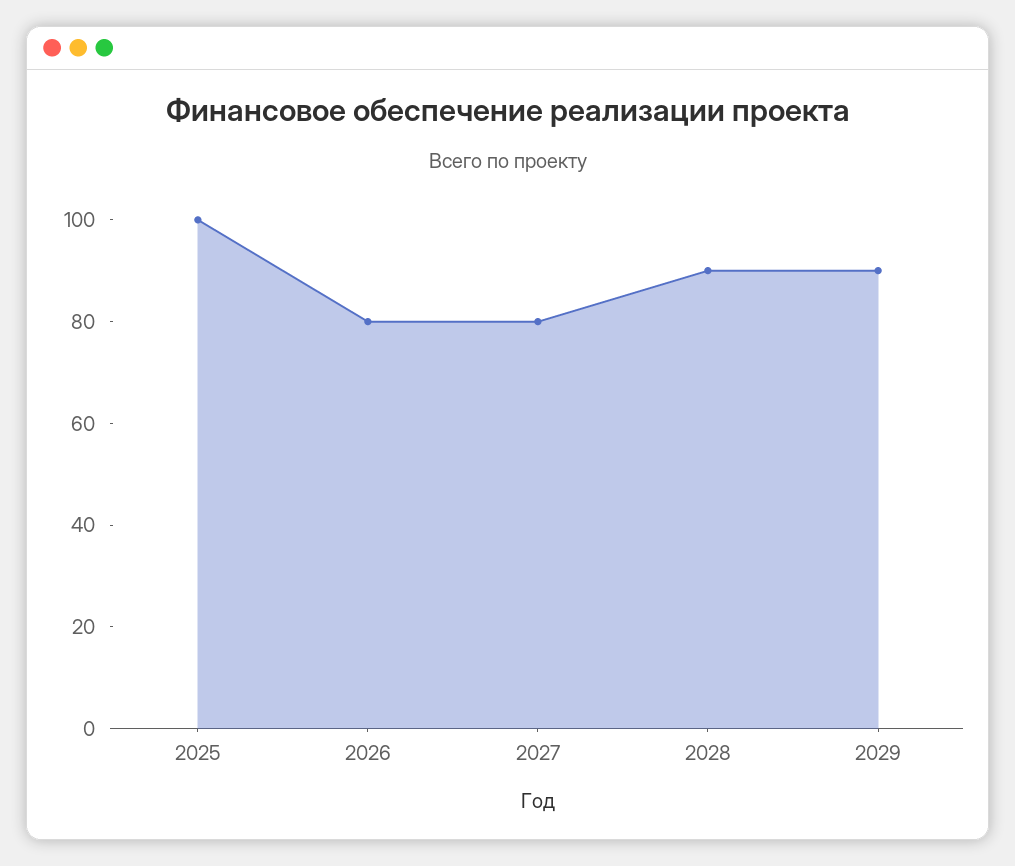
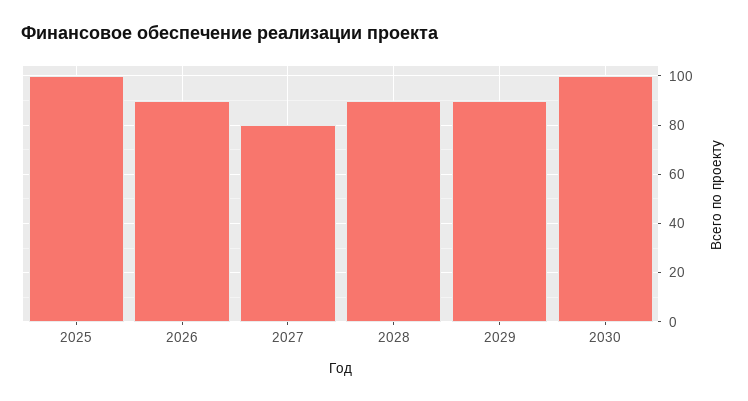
2026: 80 -> 90
2030: none -> 100

